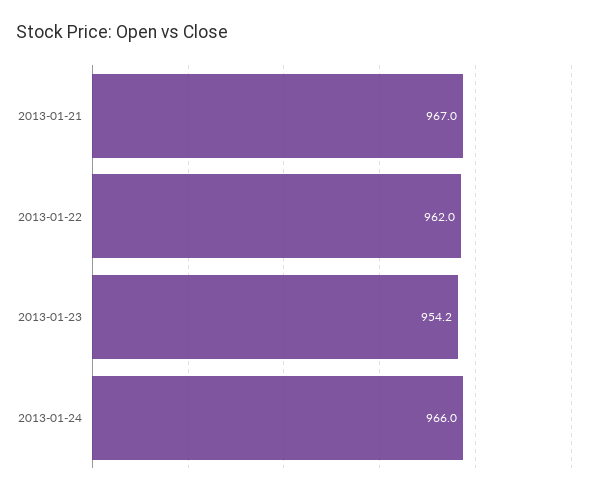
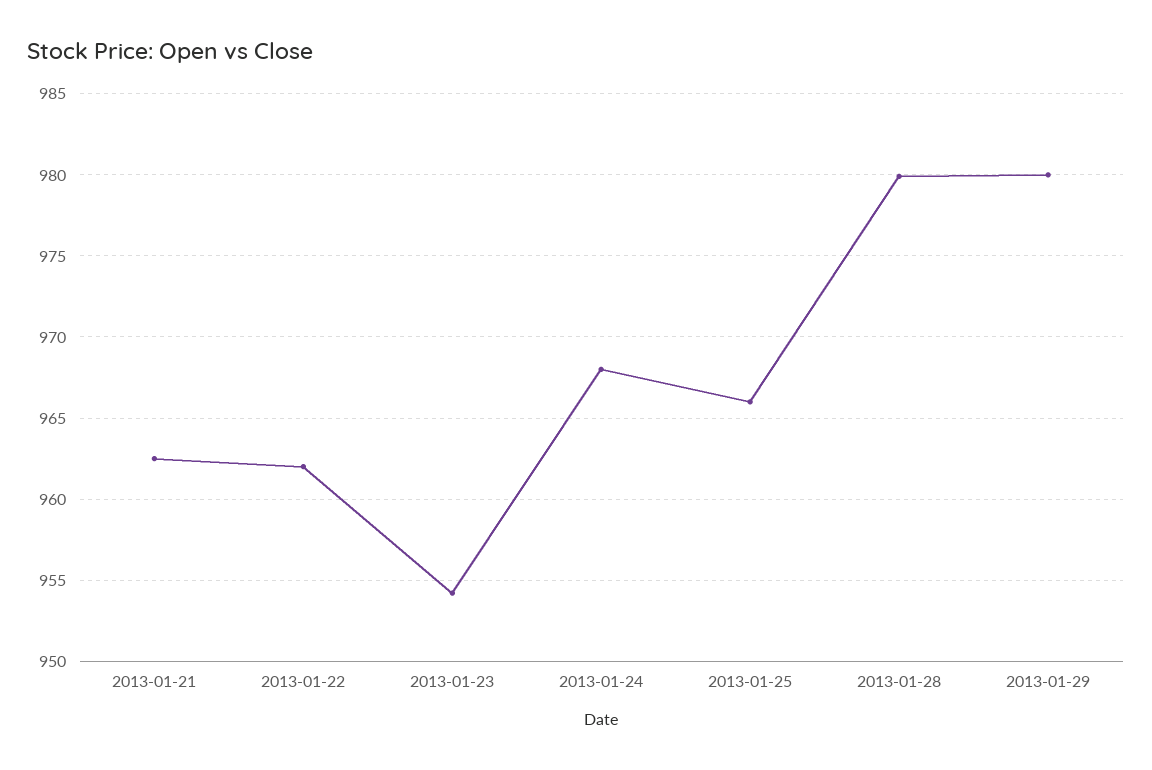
2013-01-21: 967 -> 962.5
2013-01-24: 966 -> 968
2013-01-25: none -> 966
2013-01-28: none -> 980
2013-01-29: none -> 980

